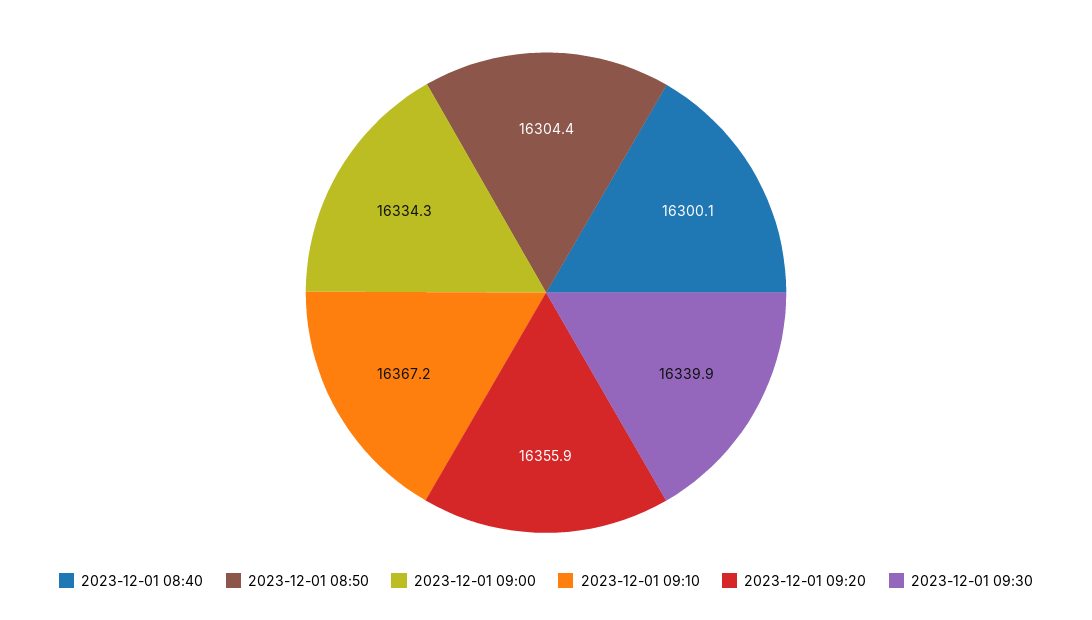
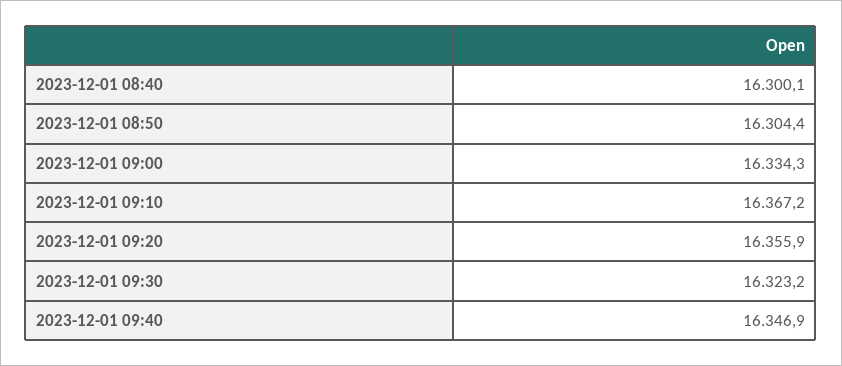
2023-12-01 09:30: 16339.9 -> 16323.2
2023-12-01 09:40: none -> 16346.9

